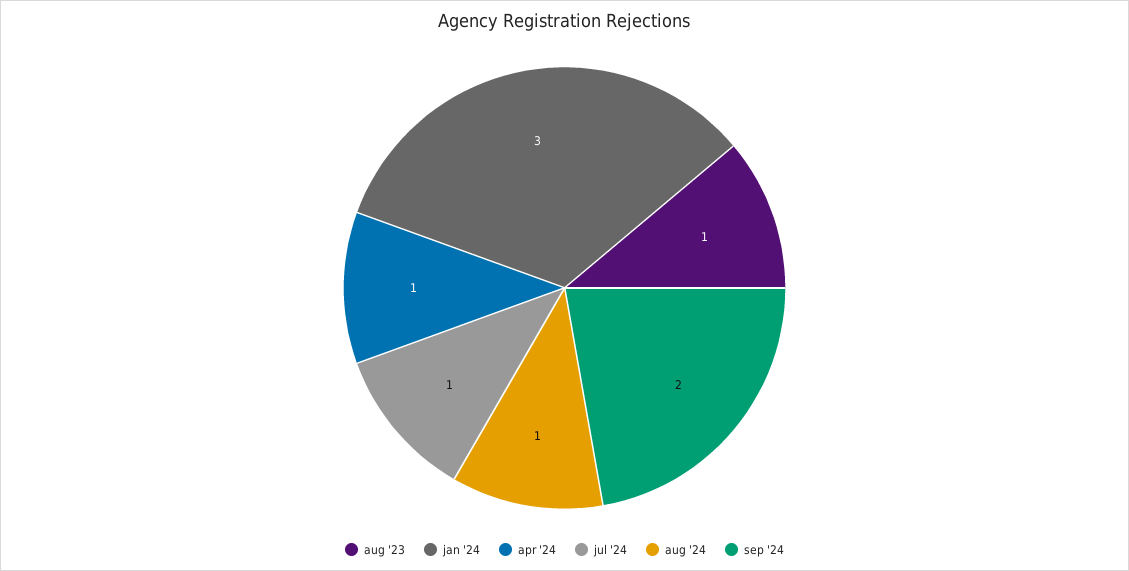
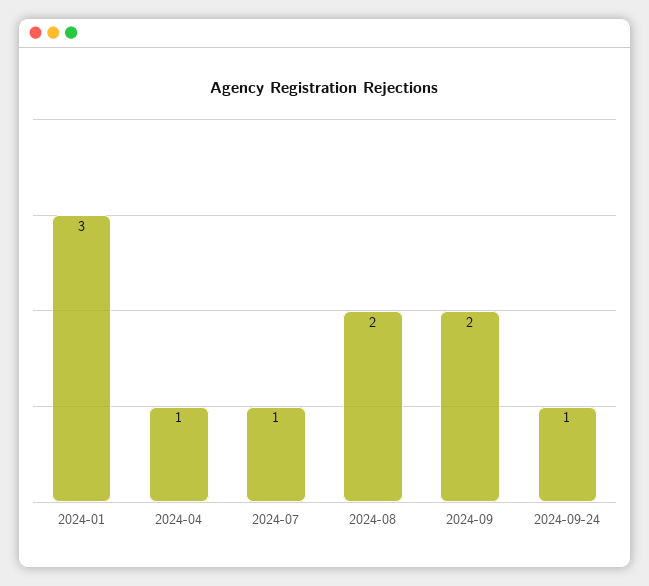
aug '23: 1 -> none
aug '24: 1 -> 2
2024-09-24: none -> 1

